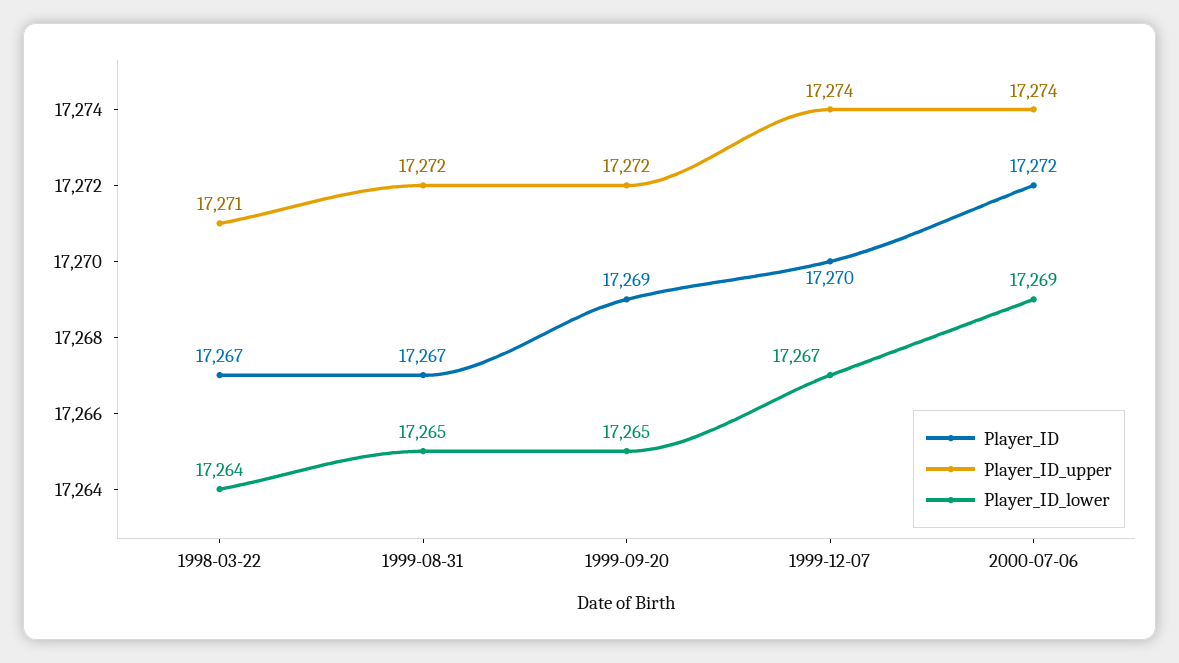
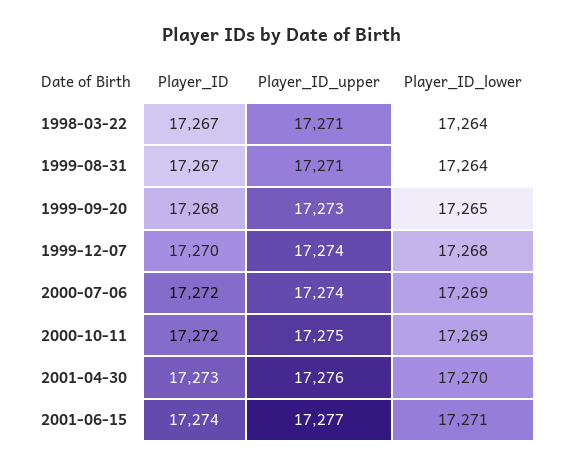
Player_ID_upper, 1999-08-31: 17272 -> 17271
Player_ID_lower, 1999-08-31: 17265 -> 17264
Player_ID, 1999-09-20: 17269 -> 17268
Player_ID_upper, 1999-09-20: 17272 -> 17273
Player_ID_lower, 1999-12-07: 17267 -> 17268
Player_ID, 2000-10-11: none -> 17272
Player_ID_upper, 2000-10-11: none -> 17275
Player_ID_lower, 2000-10-11: none -> 17269
Player_ID, 2001-04-30: none -> 17273
Player_ID_upper, 2001-04-30: none -> 17276
Player_ID_lower, 2001-04-30: none -> 17270
Player_ID, 2001-06-15: none -> 17274
Player_ID_upper, 2001-06-15: none -> 17277
Player_ID_lower, 2001-06-15: none -> 17271

